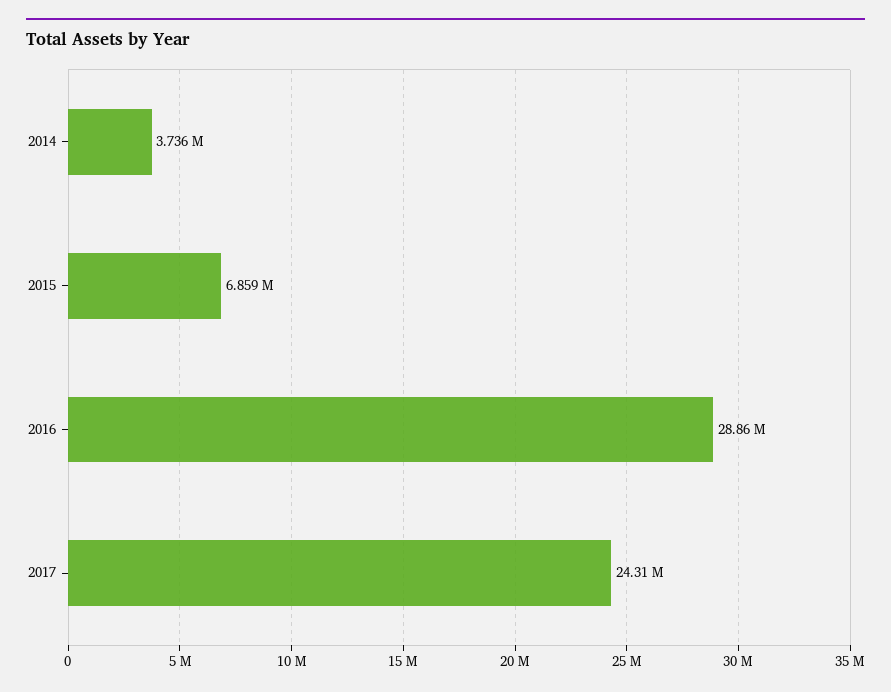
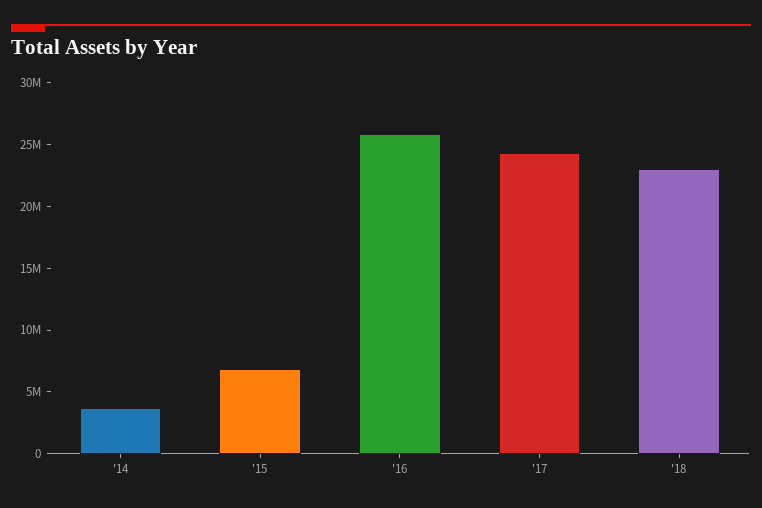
2016: 28860000 -> 26000000
'18: none -> 23000000

